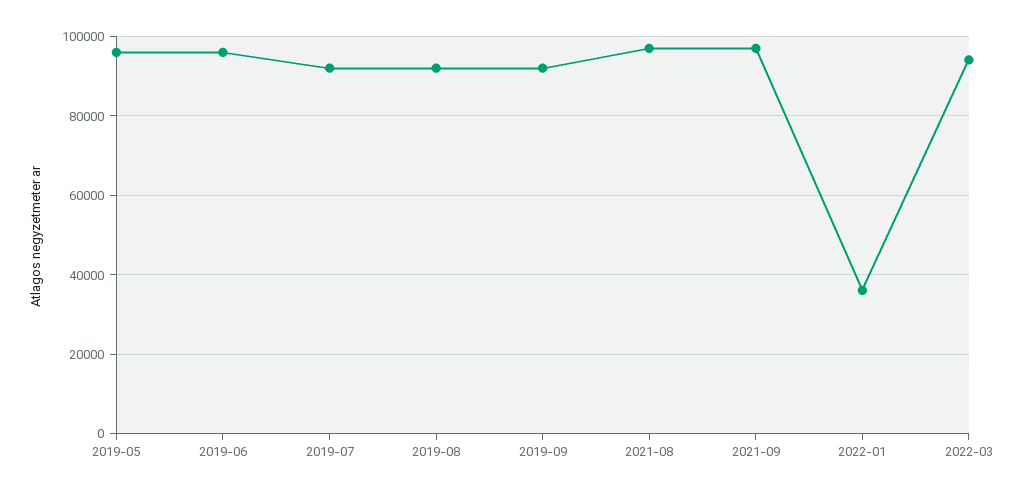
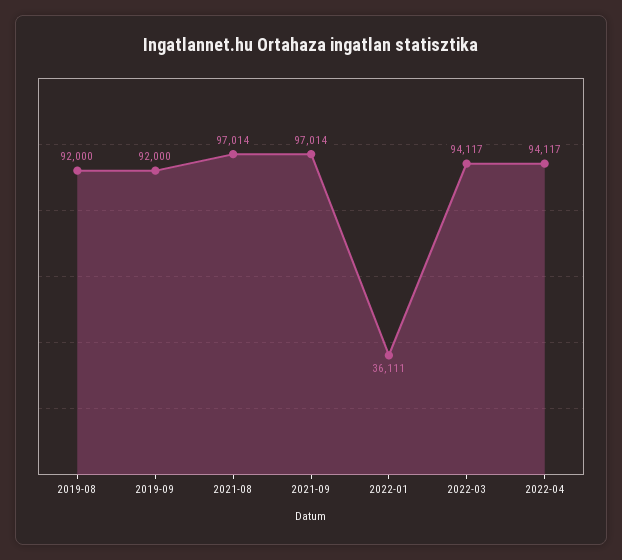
2019-05: 96000 -> none
2019-06: 96000 -> none
2019-07: 92000 -> none
2022-04: none -> 94117

